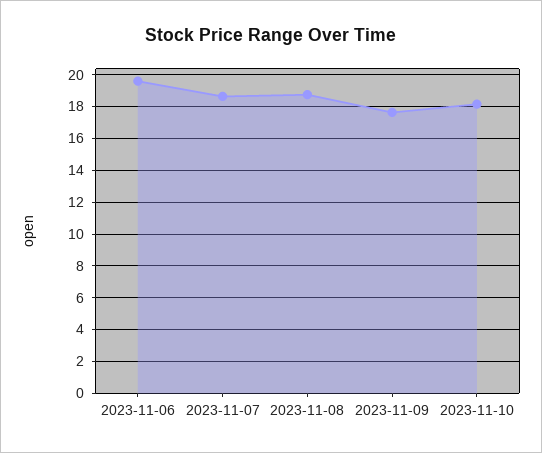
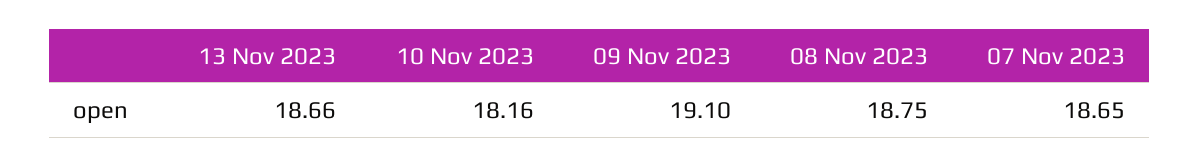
2023-11-06: 19.5 -> none
2023-11-09: 17.5 -> 19.1
13 Nov 2023: none -> 18.66

